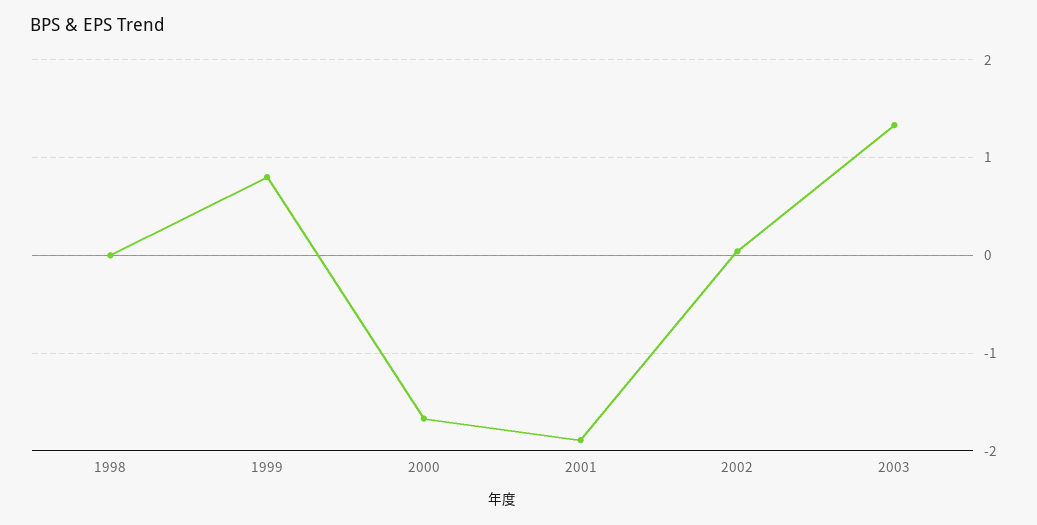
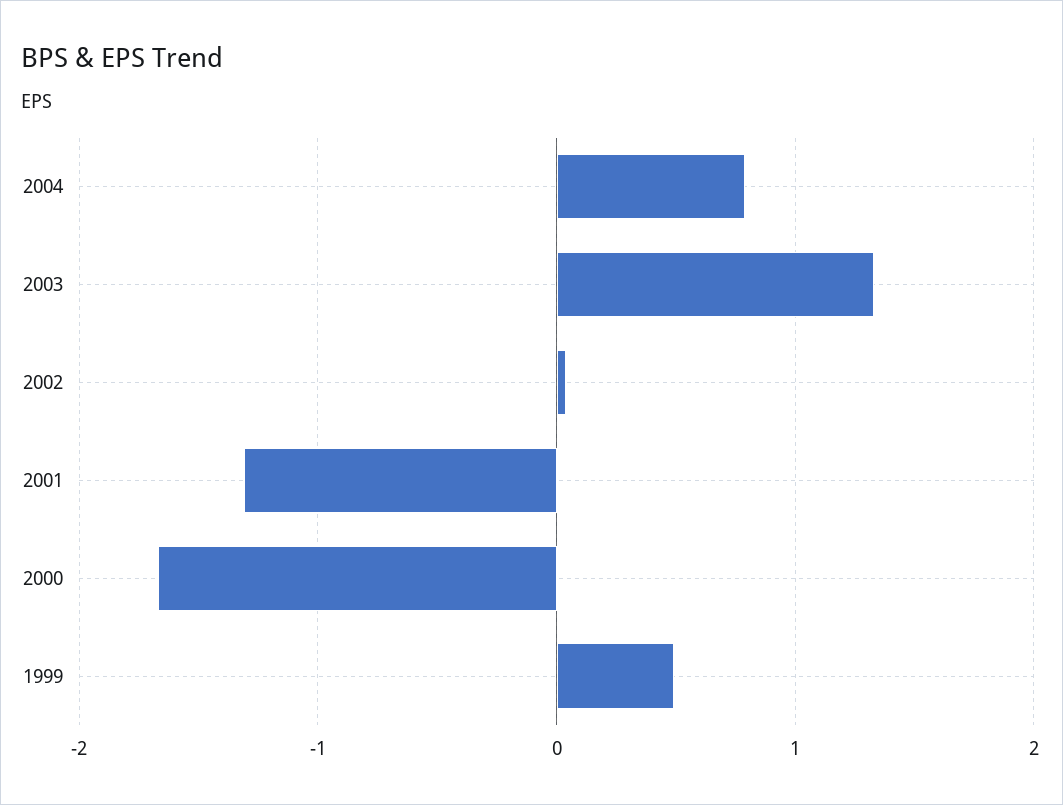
1998: 0 -> none
1999: 0.8 -> 0.5
2001: -1.9 -> -1.3
2004: none -> 0.8

